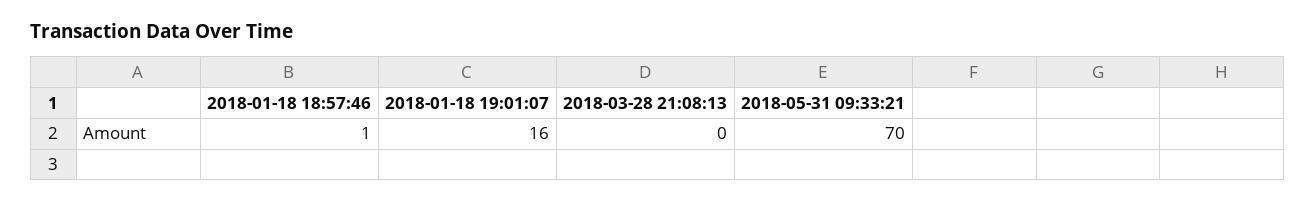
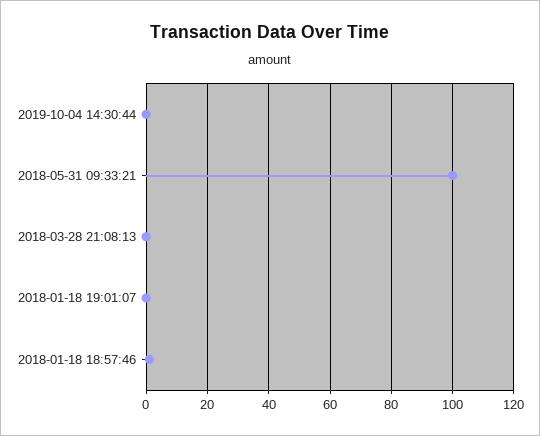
2018-01-18 19:01:07: 16 -> 0
2018-05-31 09:33:21: 70 -> 100
2019-10-04 14:30:44: none -> 0

